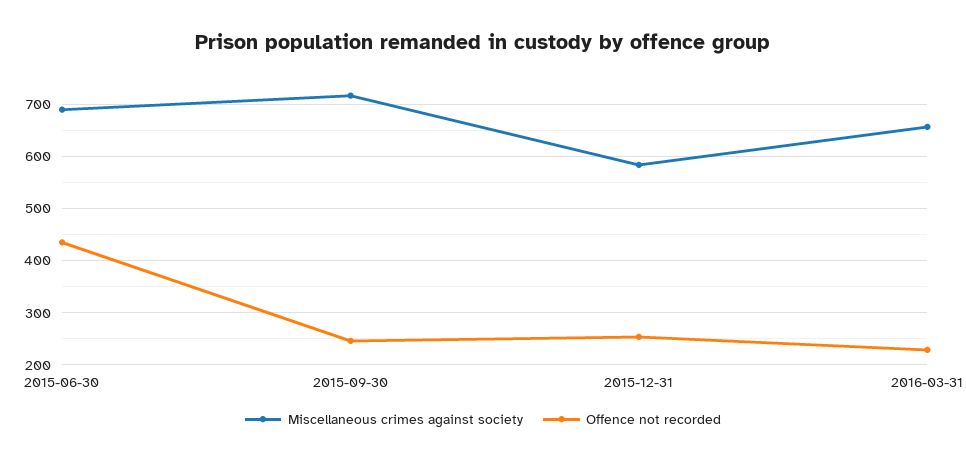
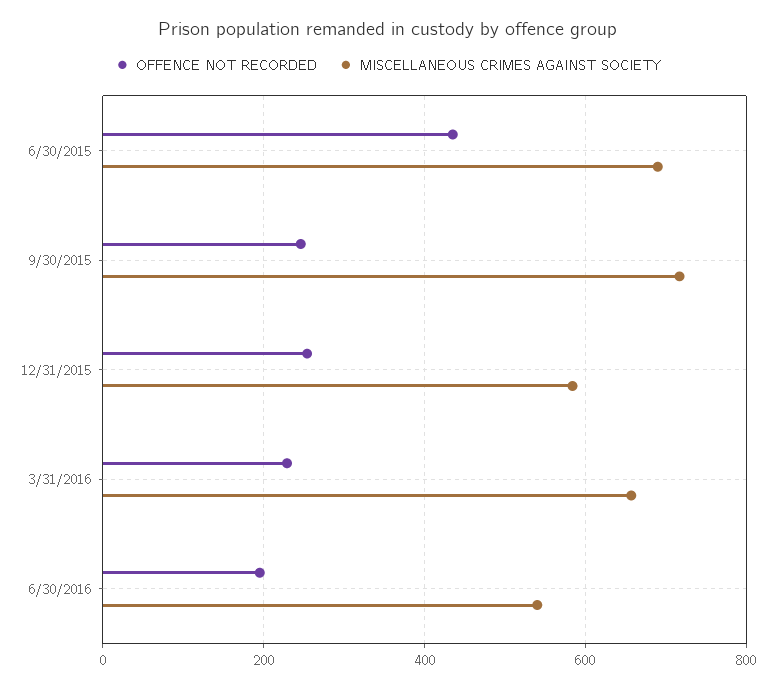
Offence not recorded, 6/30/2016: none -> 200
Miscellaneous crimes against society, 6/30/2016: none -> 540

